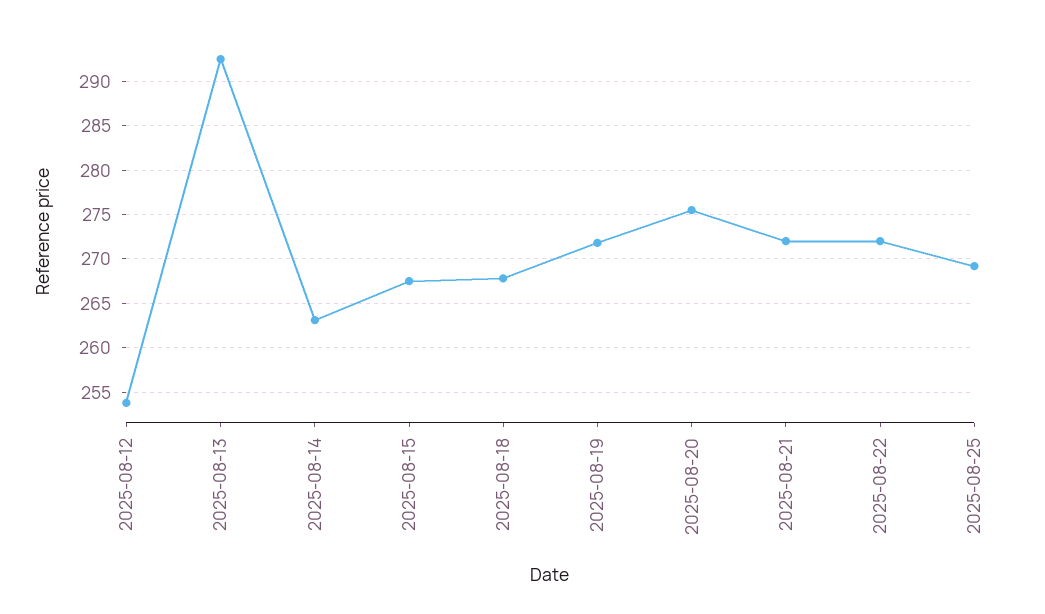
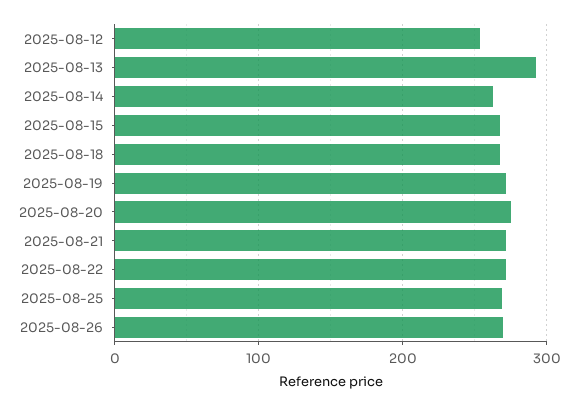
2025-08-26: none -> 270

